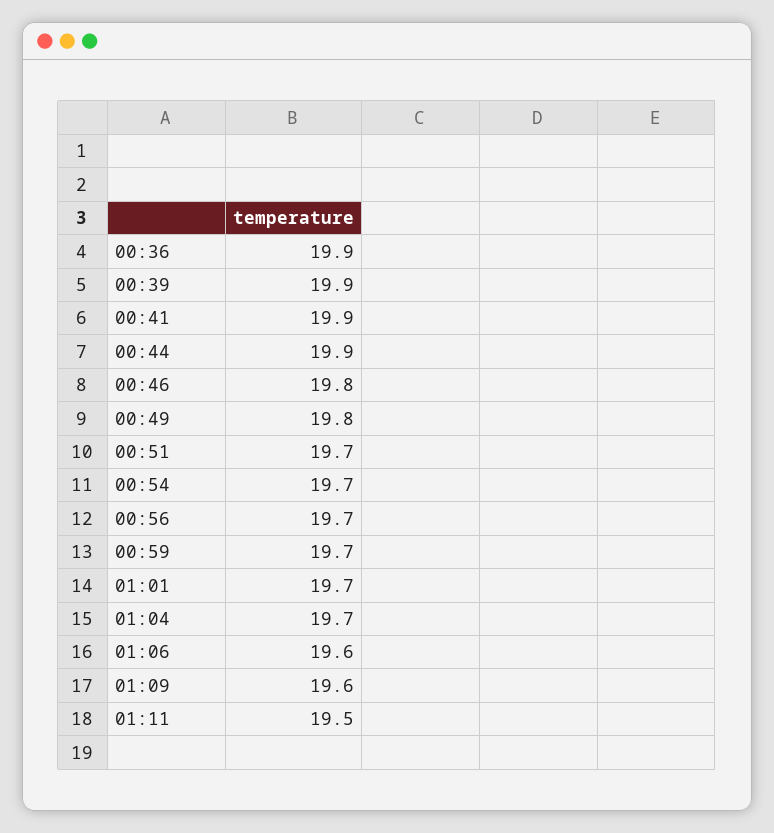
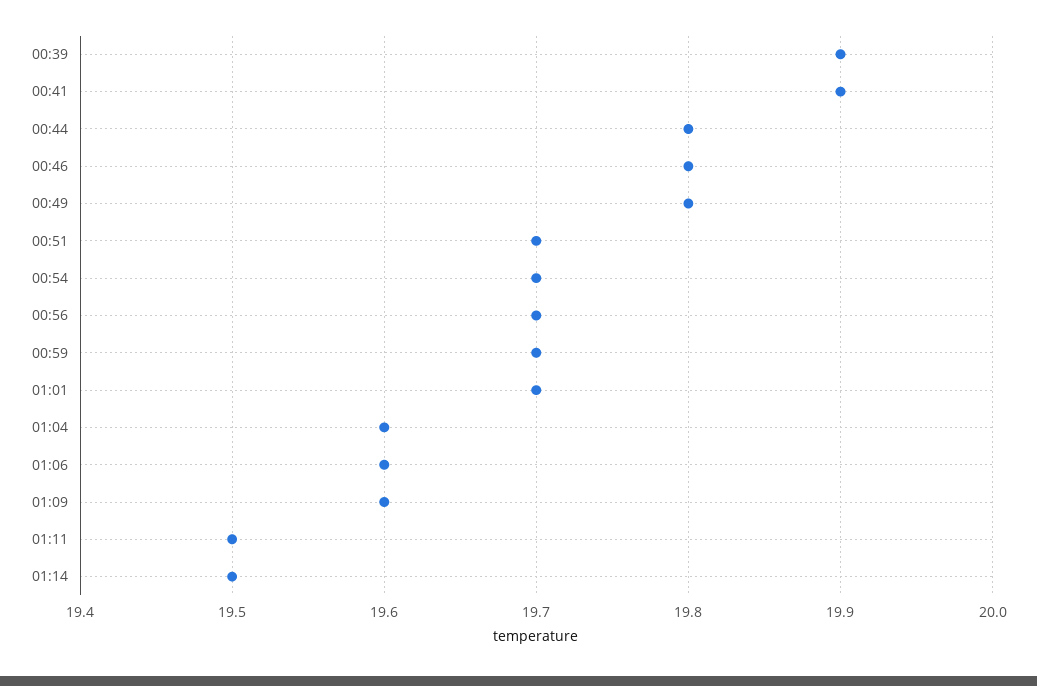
00:36: 19.9 -> none
00:44: 19.9 -> 19.8
01:04: 19.7 -> 19.6
01:14: none -> 19.5

